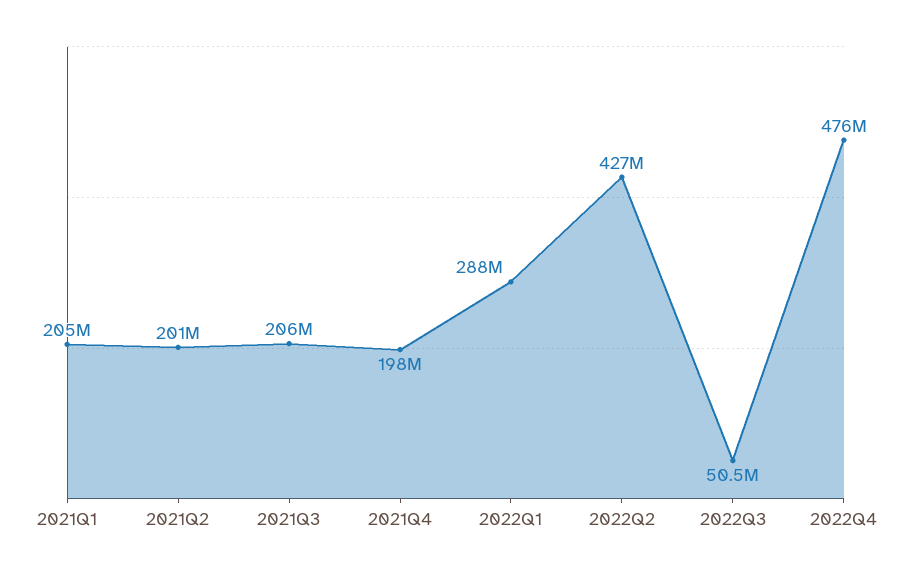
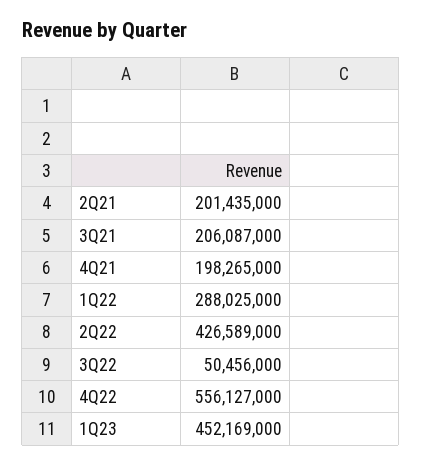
2021Q1: 205000000 -> none
2022Q4: 476000000 -> 556127000
1Q23: none -> 452169000

